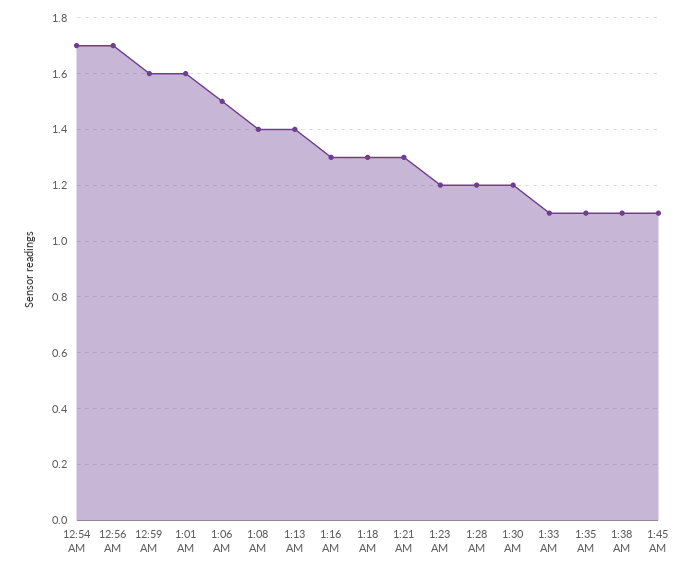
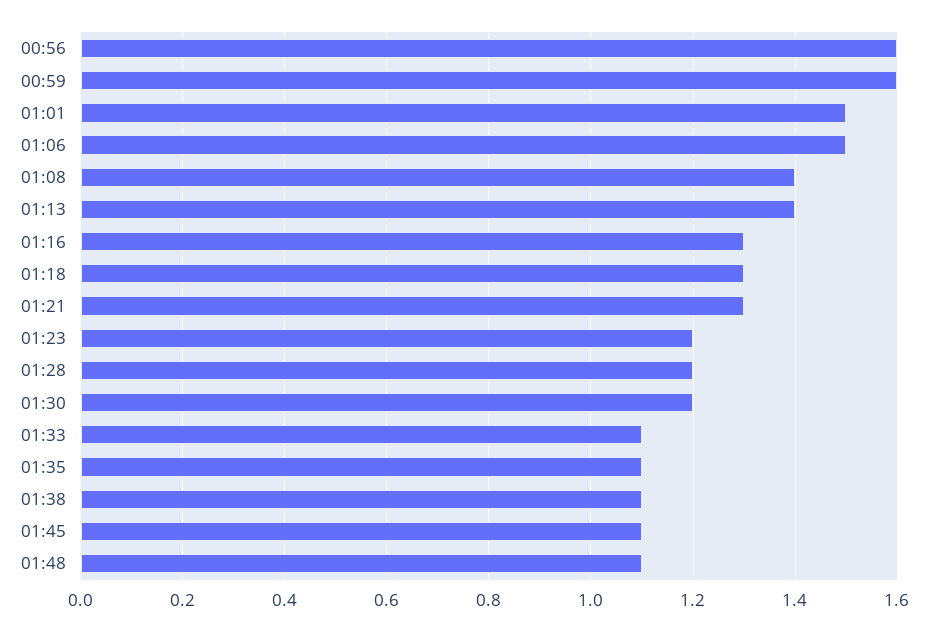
12:54 AM: 1.7 -> none
12:56 AM: 1.7 -> 1.6
1:01 AM: 1.6 -> 1.5
01:48: none -> 1.1

